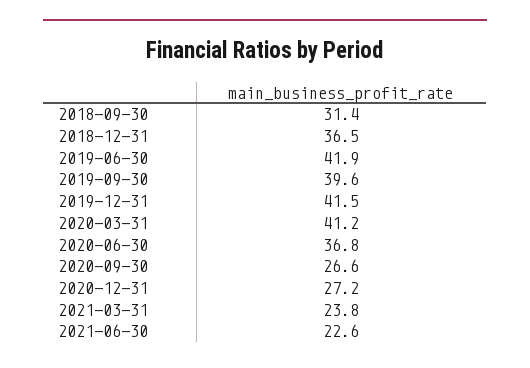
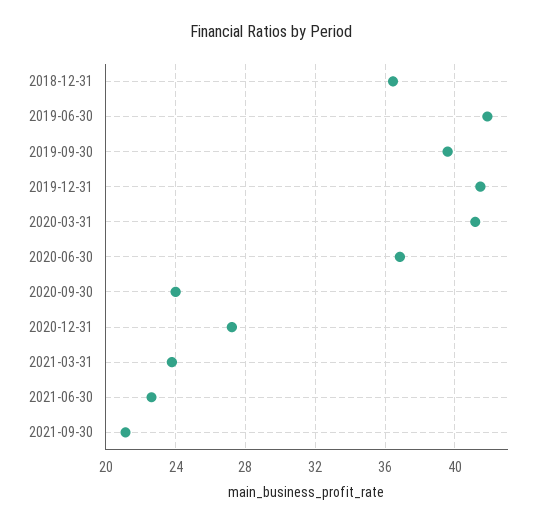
2018-09-30: 31.4 -> none
2020-09-30: 26.6 -> 24
2021-09-30: none -> 21

